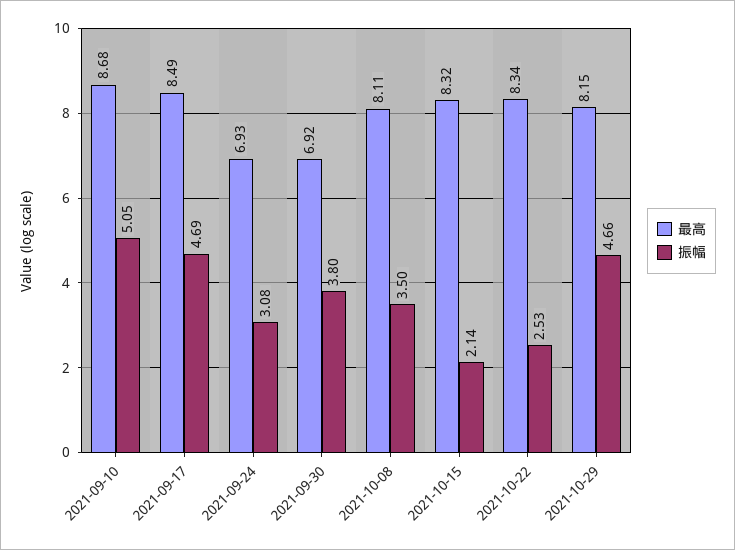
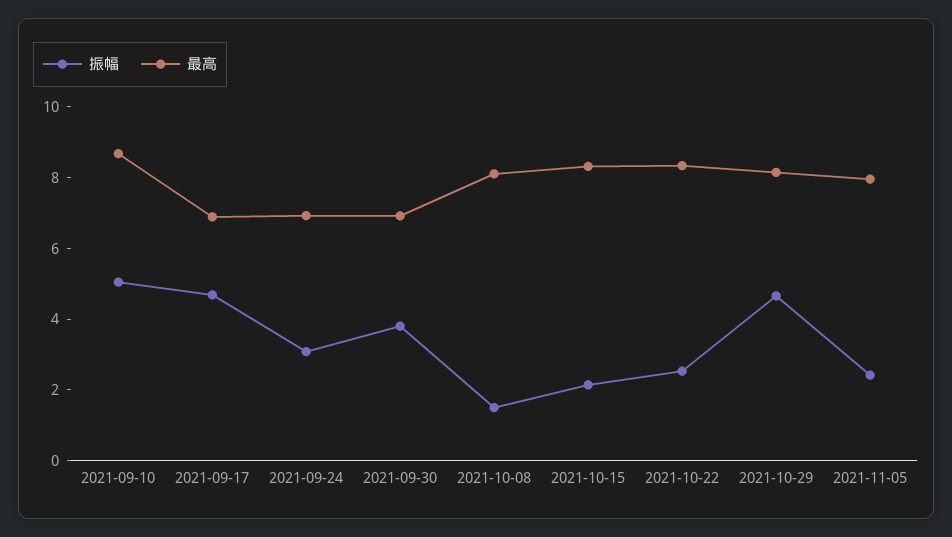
最高, 2021-09-17: 8.49 -> 7
振幅, 2021-10-08: 3.5 -> 1.5
振幅, 2021-11-05: none -> 2.5
最高, 2021-11-05: none -> 8

